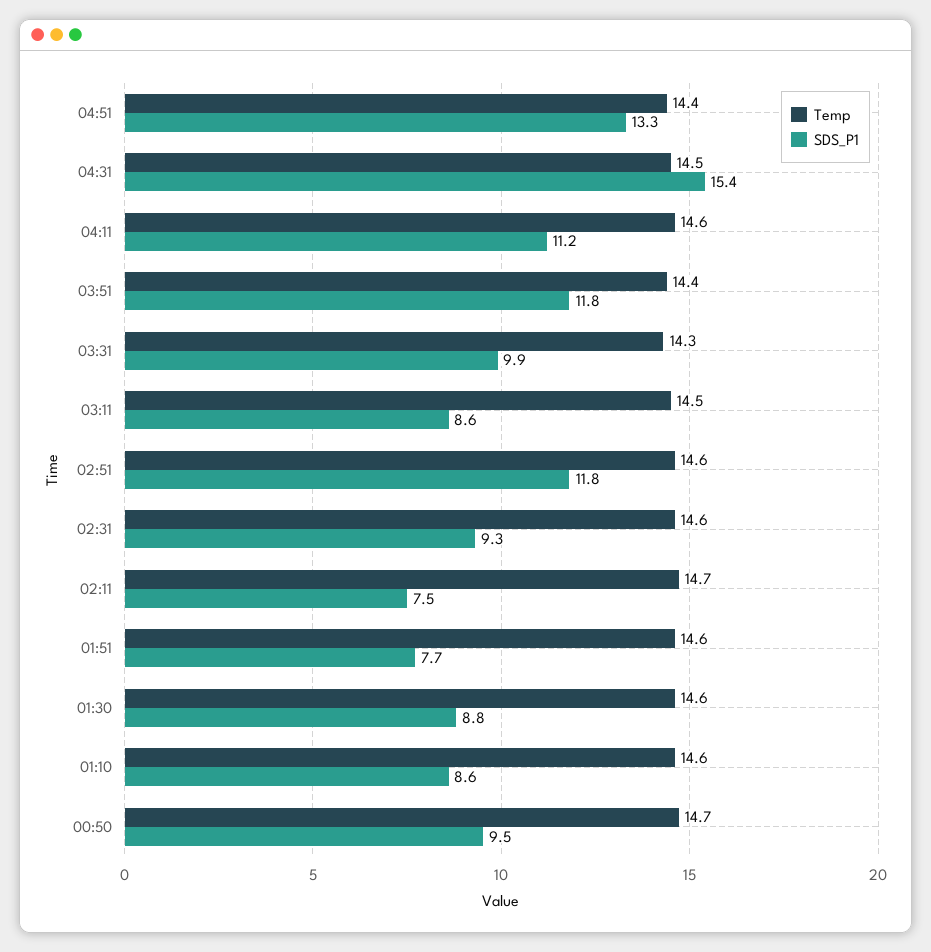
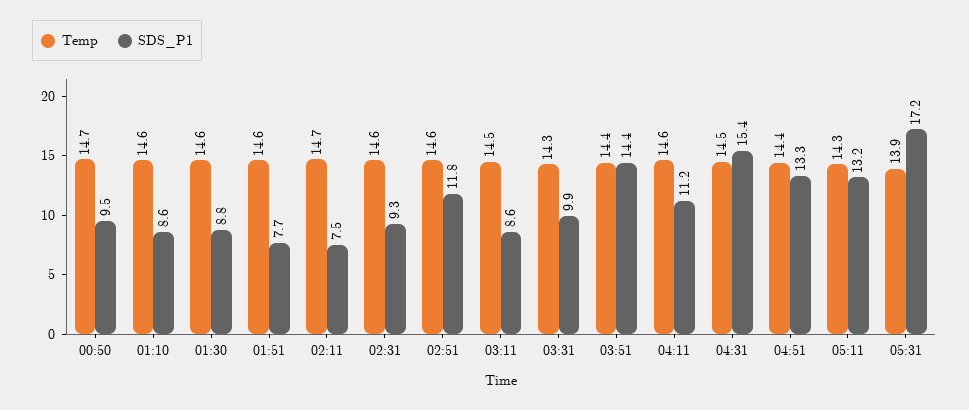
SDS_P1, 03:51: 11.8 -> 14.4
Temp, 05:11: none -> 14.3
SDS_P1, 05:11: none -> 13.2
Temp, 05:31: none -> 13.9
SDS_P1, 05:31: none -> 17.2

